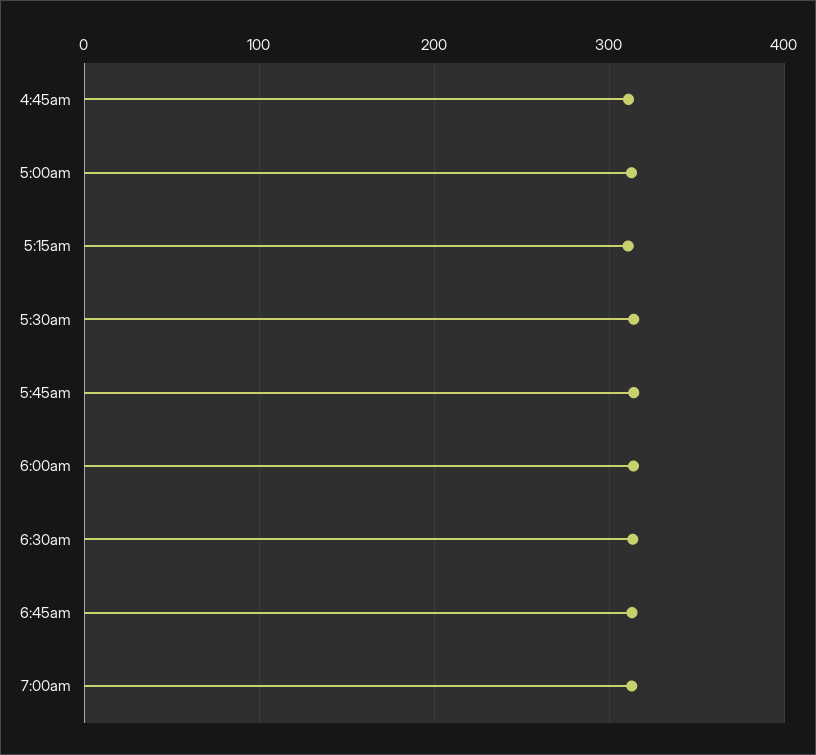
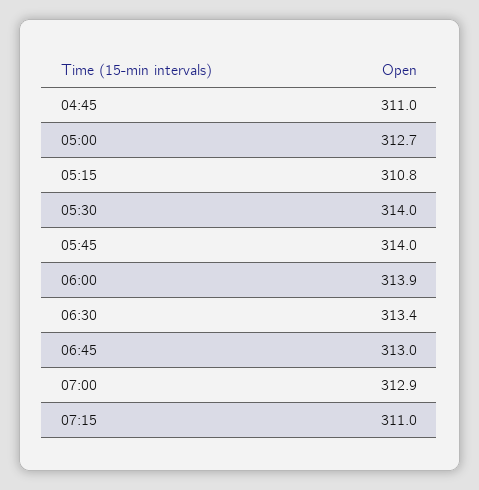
07:15: none -> 311

